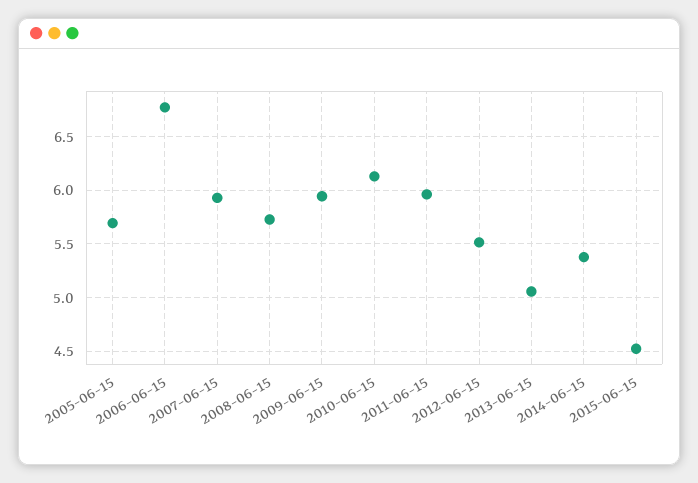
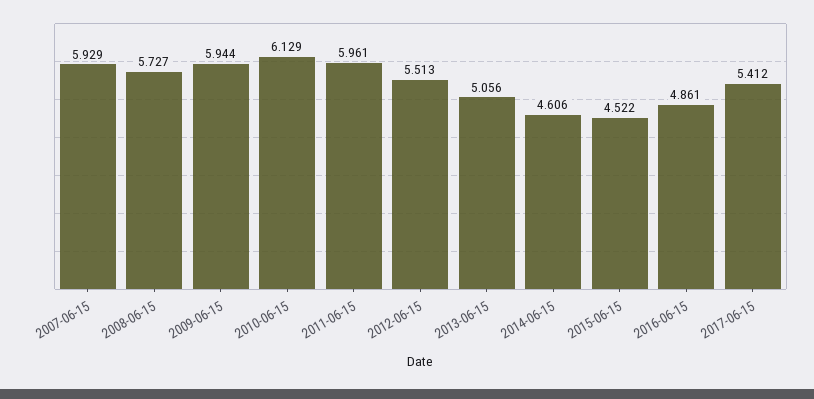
2005-06-15: 5.7 -> none
2006-06-15: 6.8 -> none
2014-06-15: 5.4 -> 4.606
2016-06-15: none -> 4.861
2017-06-15: none -> 5.412

